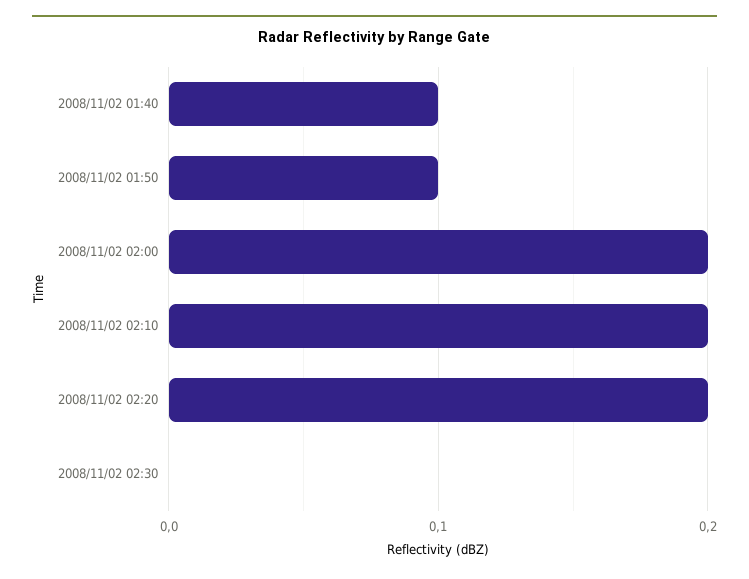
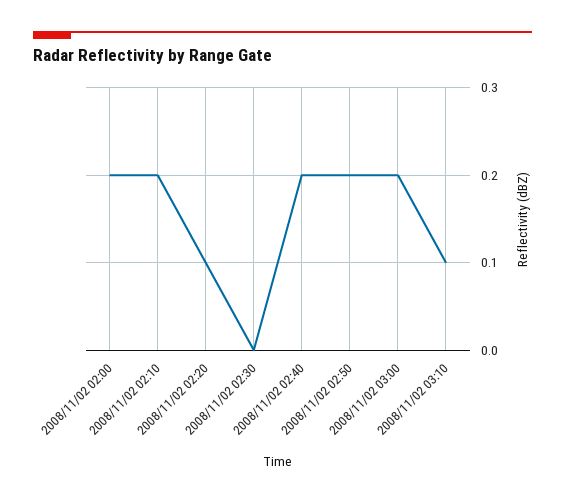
2008/11/02 01:40: 0.1 -> none
2008/11/02 01:50: 0.1 -> none
2008/11/02 02:20: 0.2 -> 0.1
2008/11/02 02:40: none -> 0.2
2008/11/02 02:50: none -> 0.2
2008/11/02 03:00: none -> 0.2
2008/11/02 03:10: none -> 0.1

